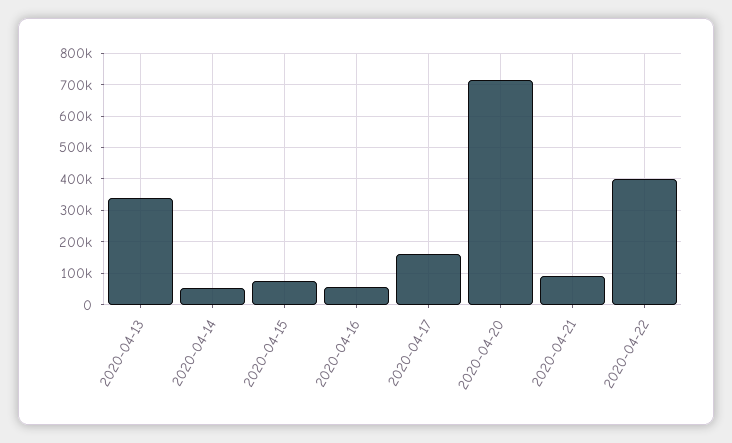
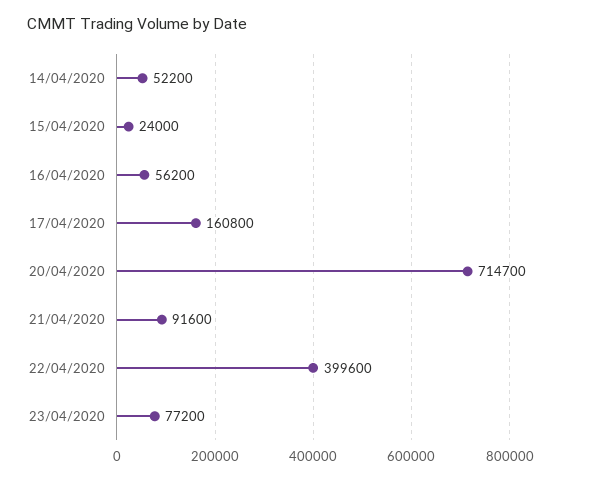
2020-04-13: 340000 -> none
2020-04-15: 80000 -> 24000
23/04/2020: none -> 77200

